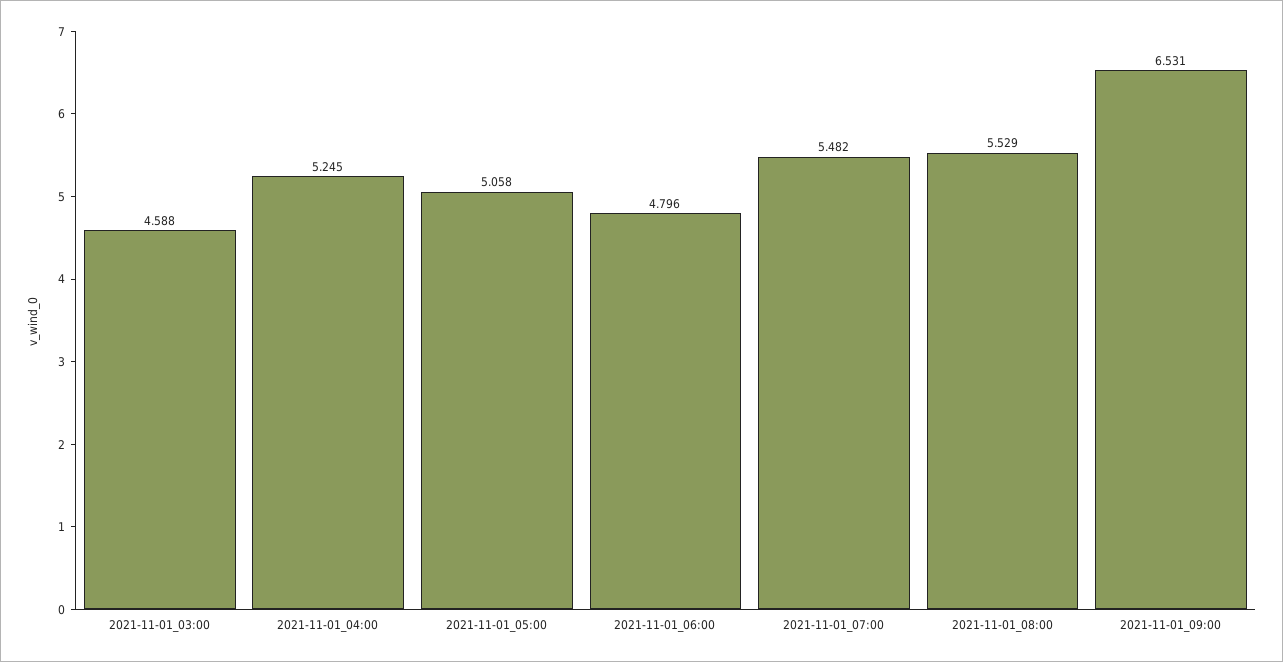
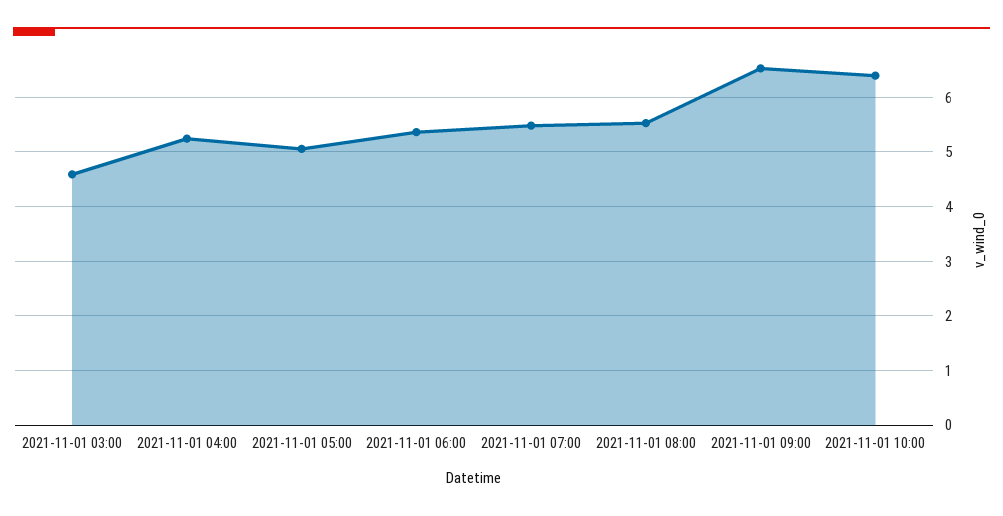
2021-11-01_06:00: 4.796 -> 5.4
2021-11-01 10:00: none -> 6.4

